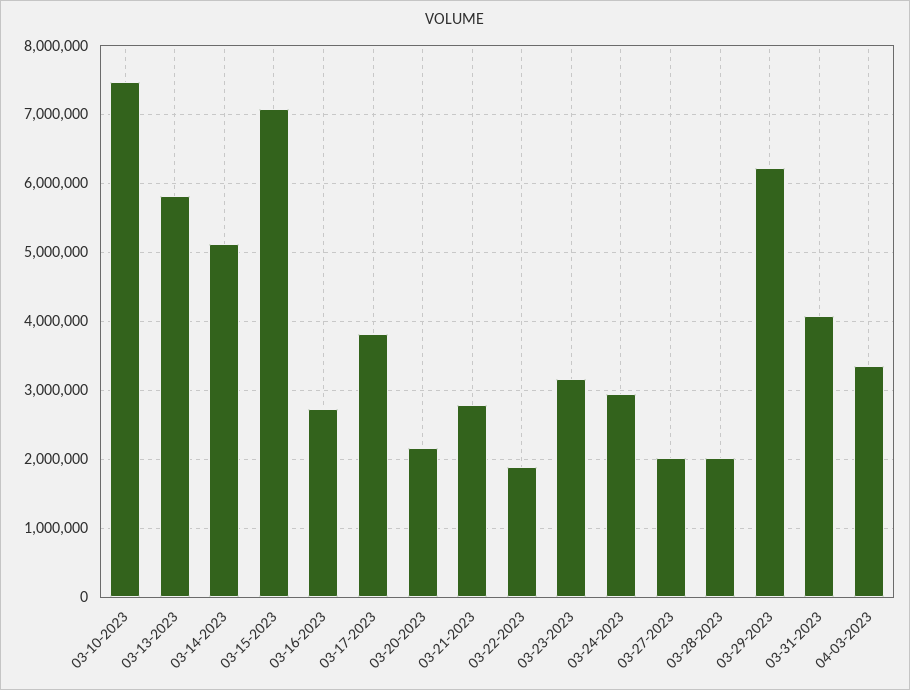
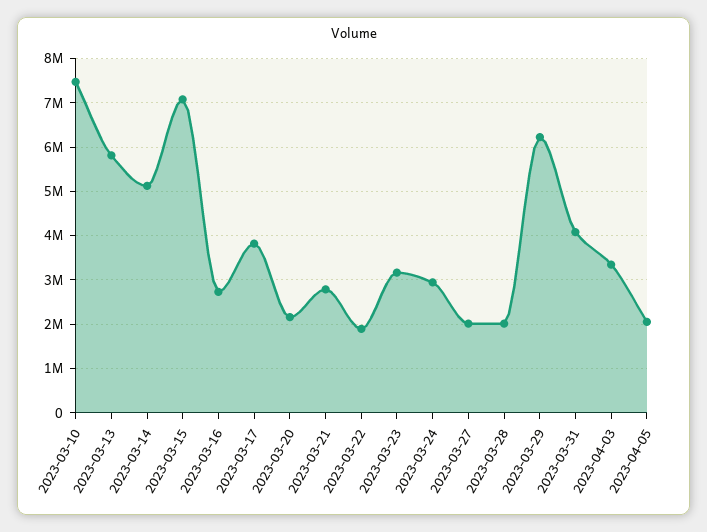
2023-04-05: none -> 2000000

